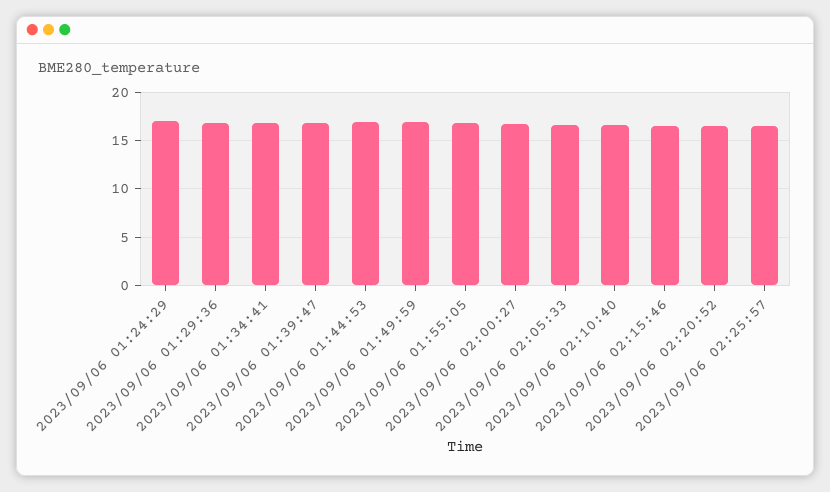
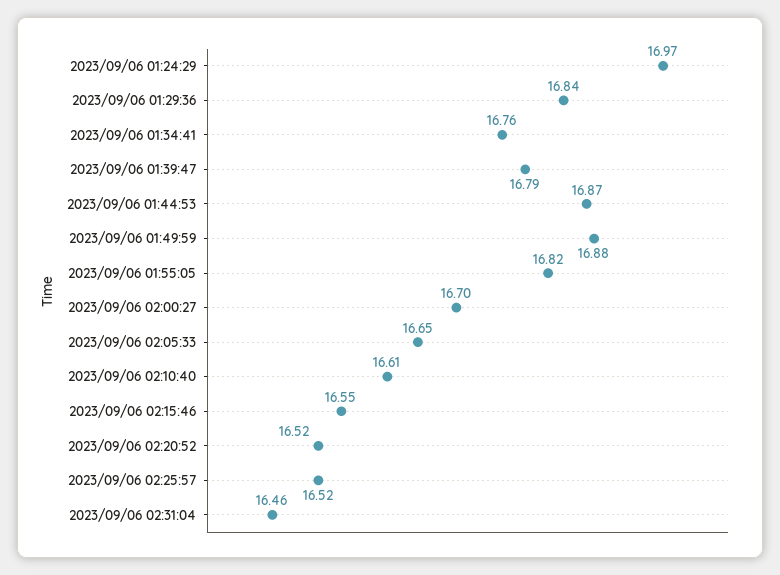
2023/09/06 02:31:04: none -> 16.46

